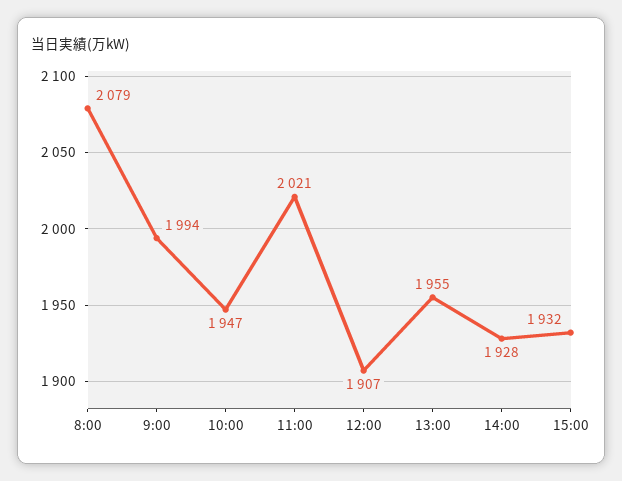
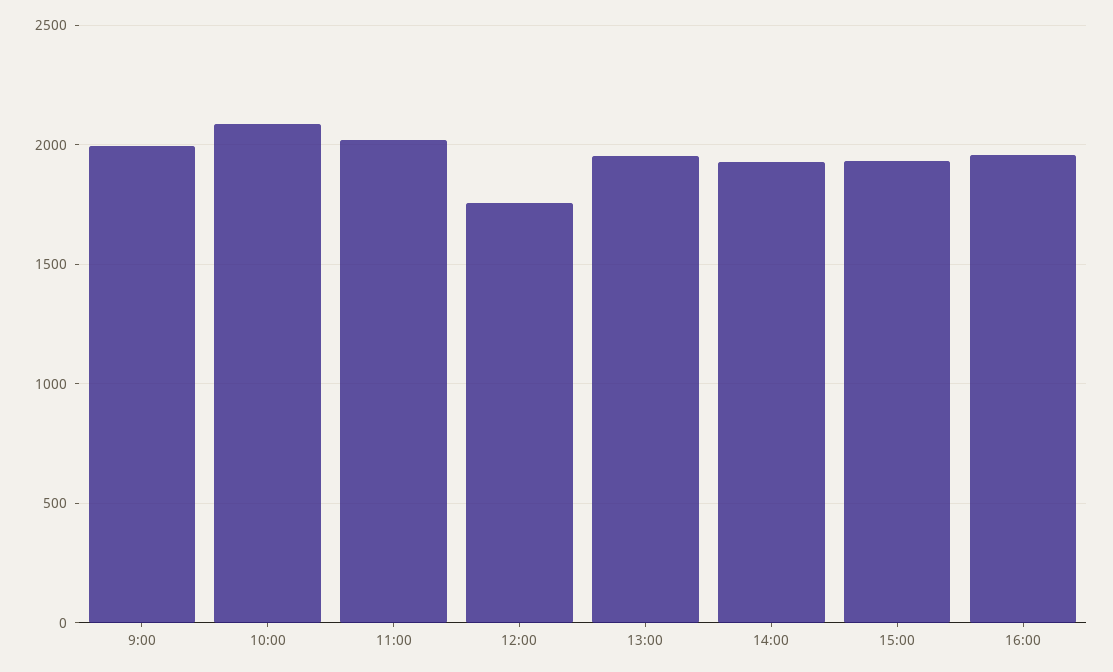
8:00: 2079 -> none
10:00: 1947 -> 2100
12:00: 1907 -> 1750
16:00: none -> 1950

